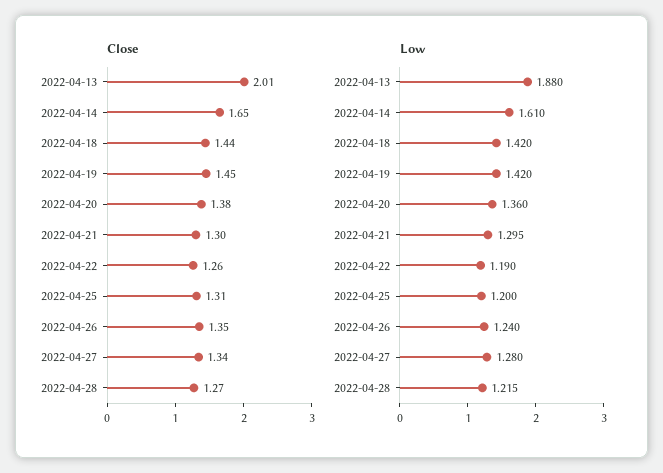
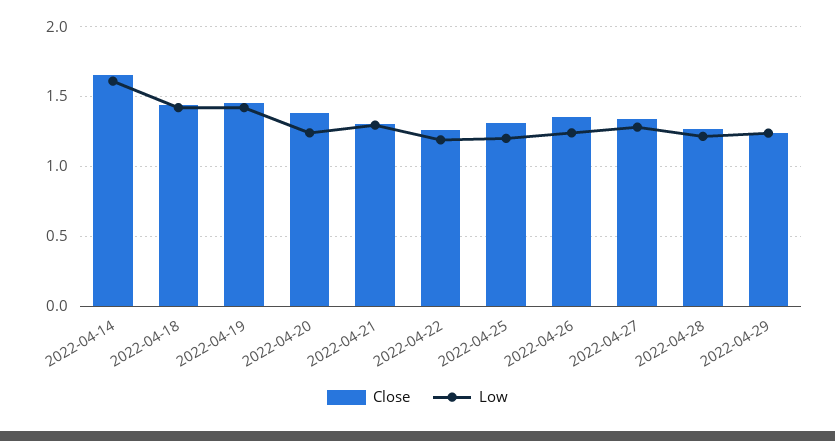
Close, 2022-04-13: 2.01 -> none
Low, 2022-04-13: 1.88 -> none
Low, 2022-04-20: 1.36 -> 1.25
Close, 2022-04-29: none -> 1.25
Low, 2022-04-29: none -> 1.25

